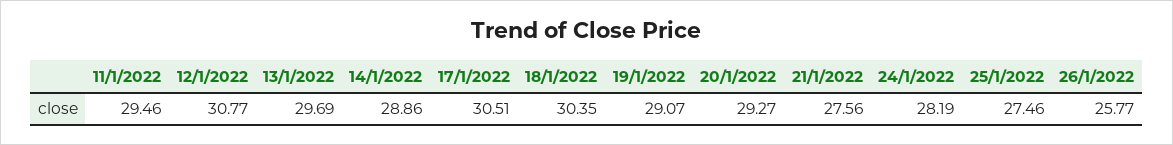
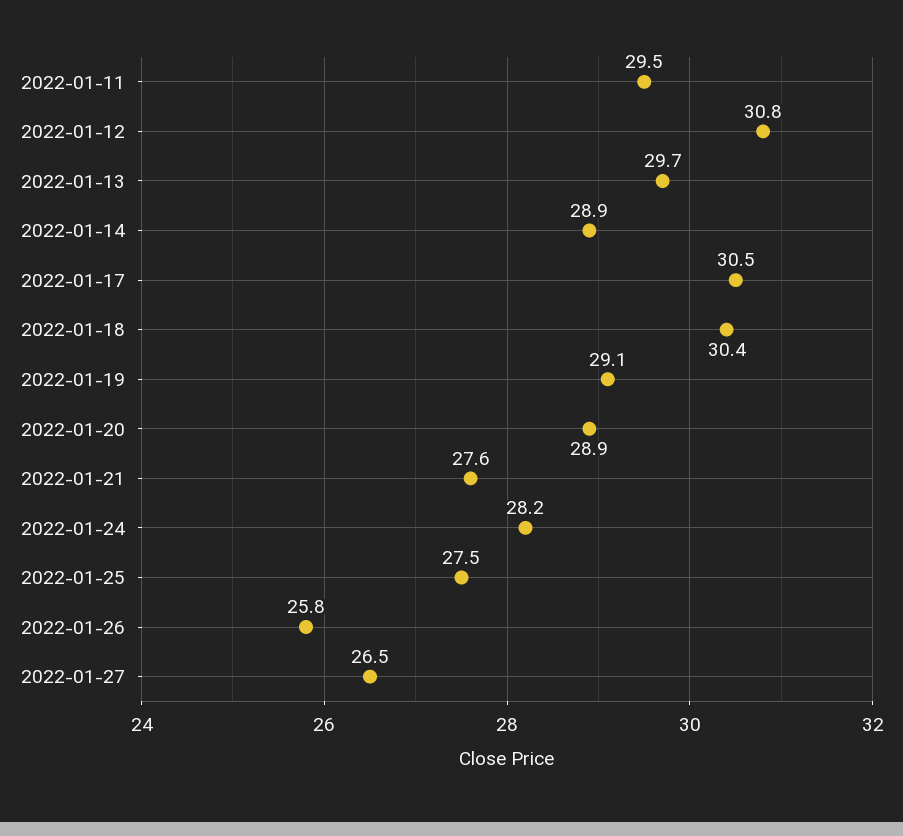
20/1/2022: 29.27 -> 28.9
2022-01-27: none -> 26.5

